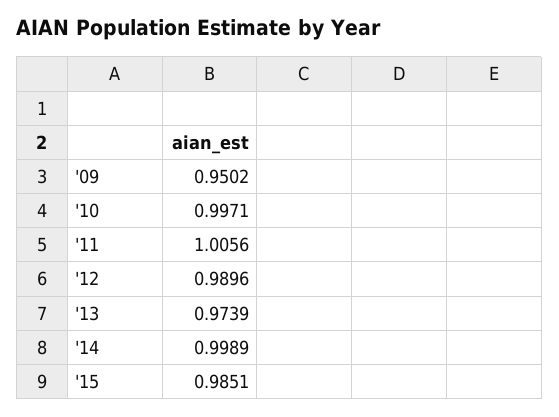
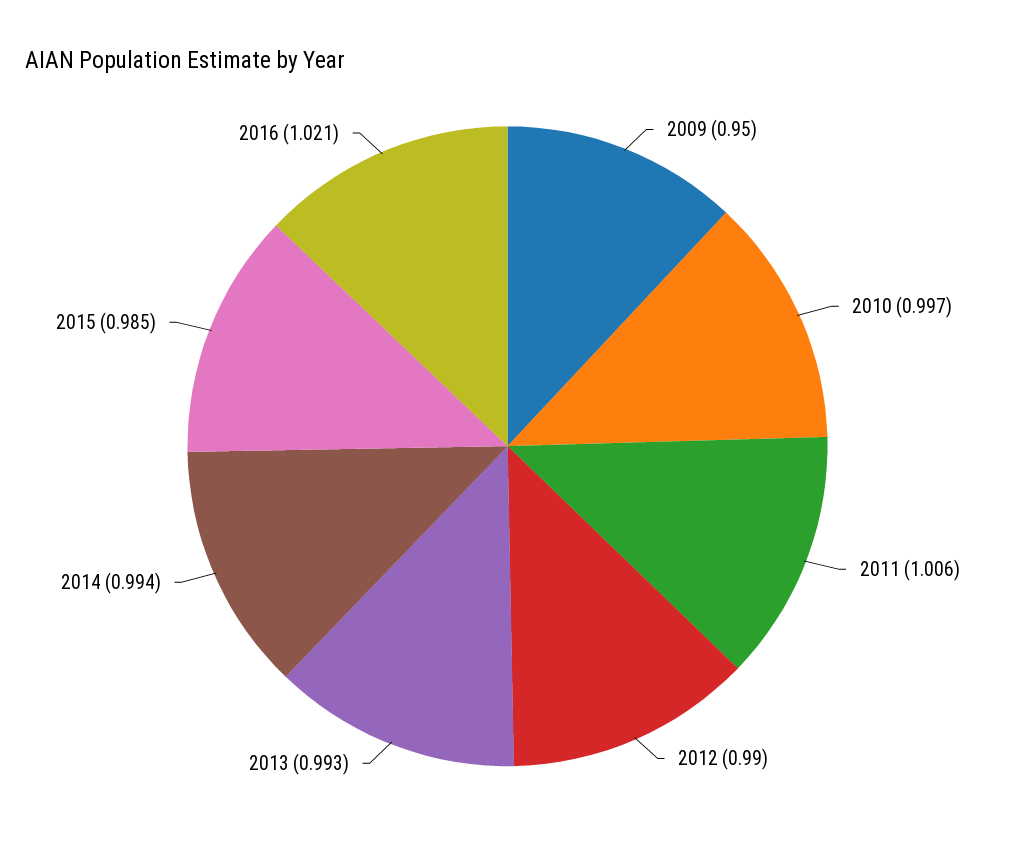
'13: 0.9739 -> 0.993
'14: 0.9989 -> 0.994
2016: none -> 1.021

